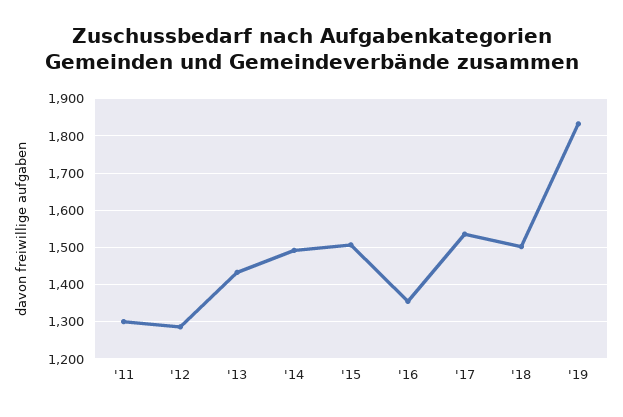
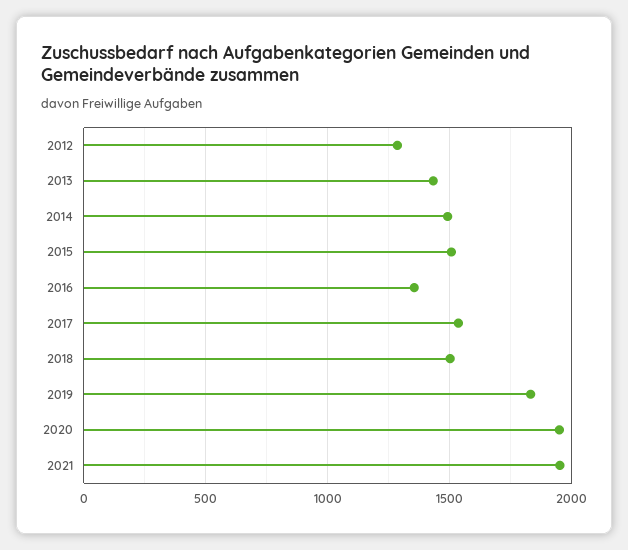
'11: 1300 -> none
2020: none -> 1950
2021: none -> 1950

